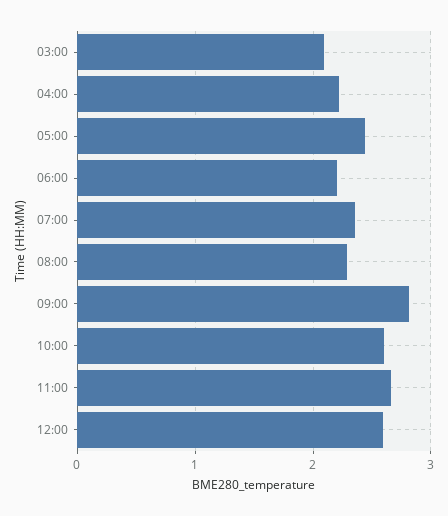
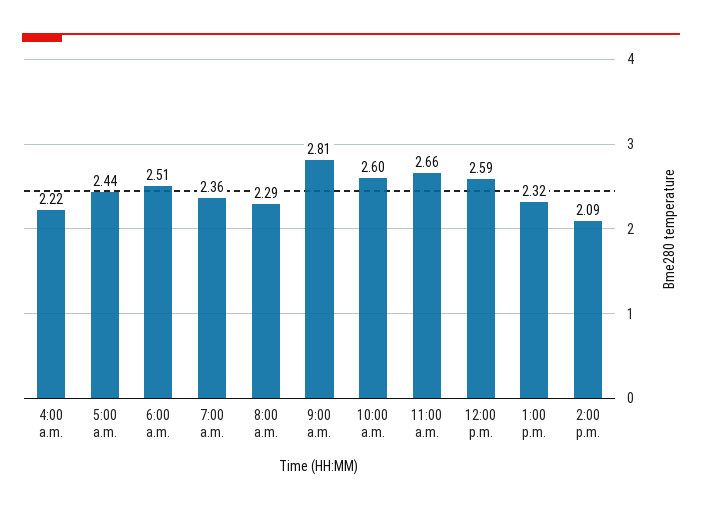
03:00: 2.1 -> none
06:00: 2.2 -> 2.51
1:00 p.m.: none -> 2.32
2:00 p.m.: none -> 2.09

